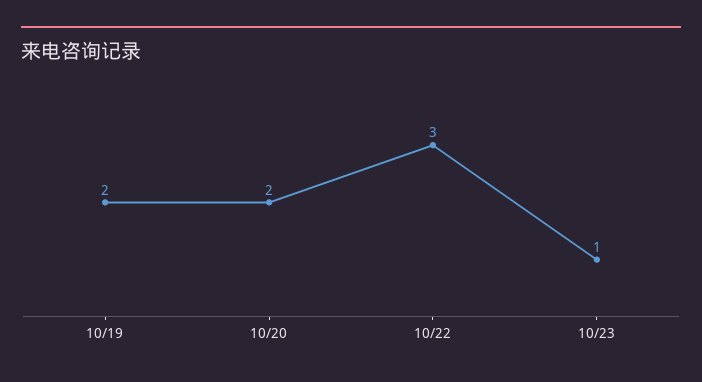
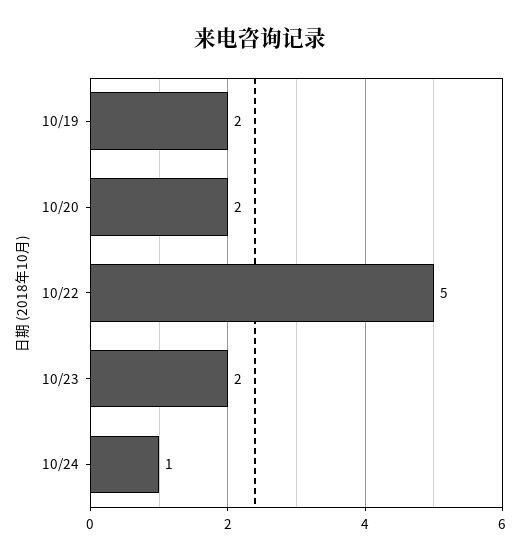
10/22: 3 -> 5
10/23: 1 -> 2
10/24: none -> 1

